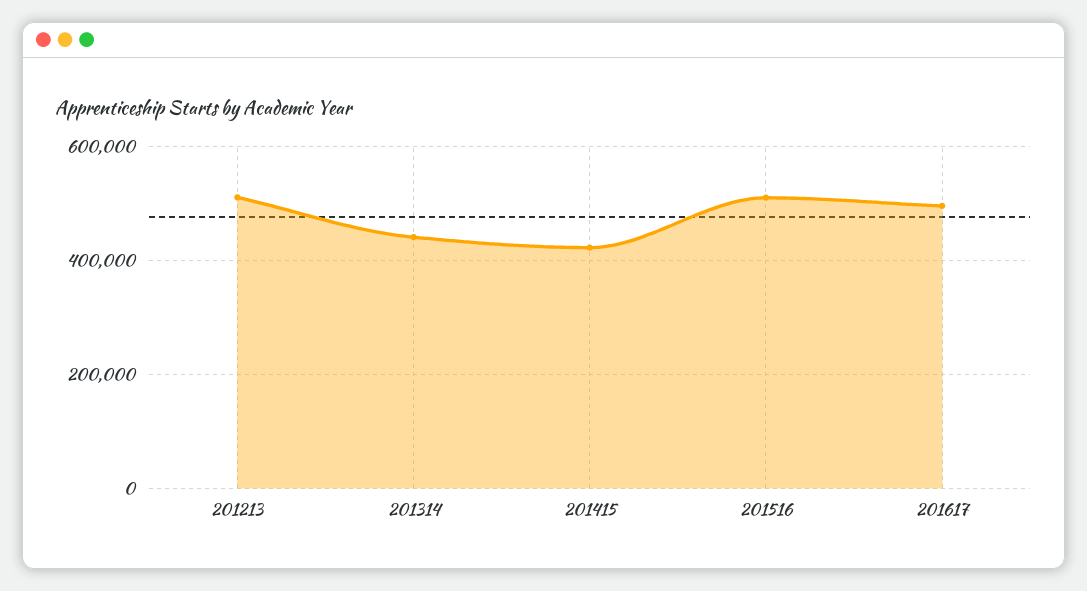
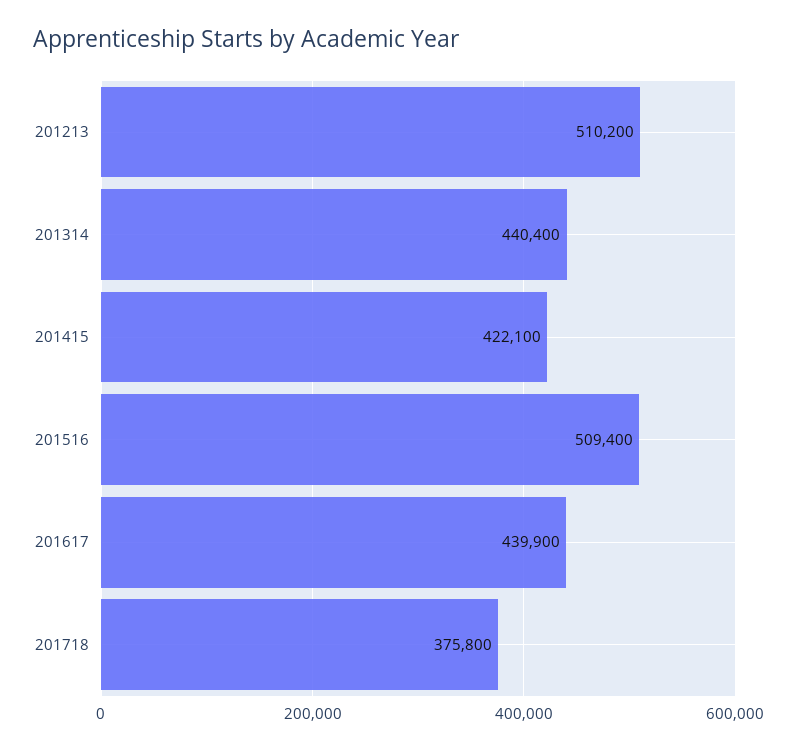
201617: 500000 -> 439900
201718: none -> 375800

